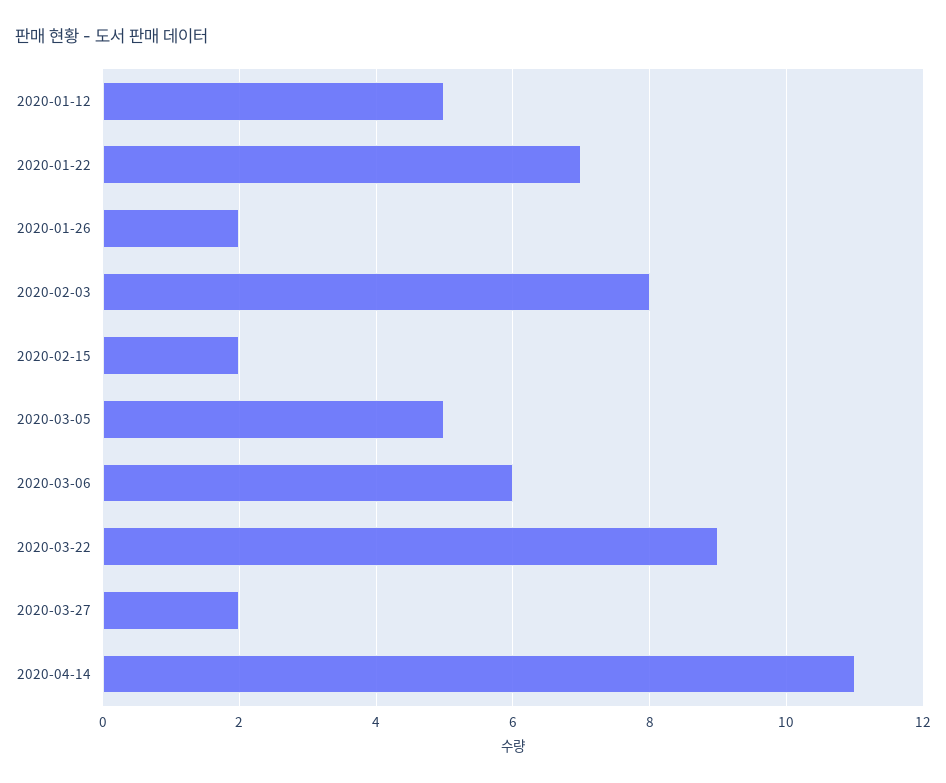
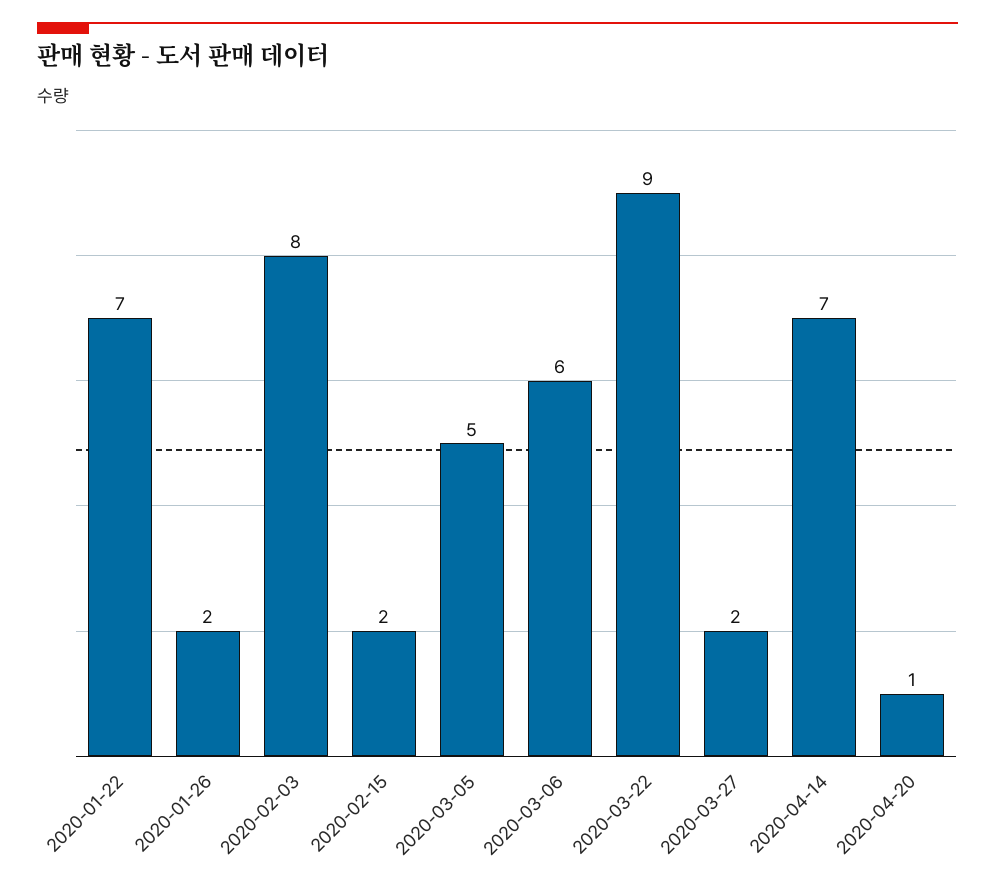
2020-01-12: 5 -> none
2020-04-14: 11 -> 7
2020-04-20: none -> 1

